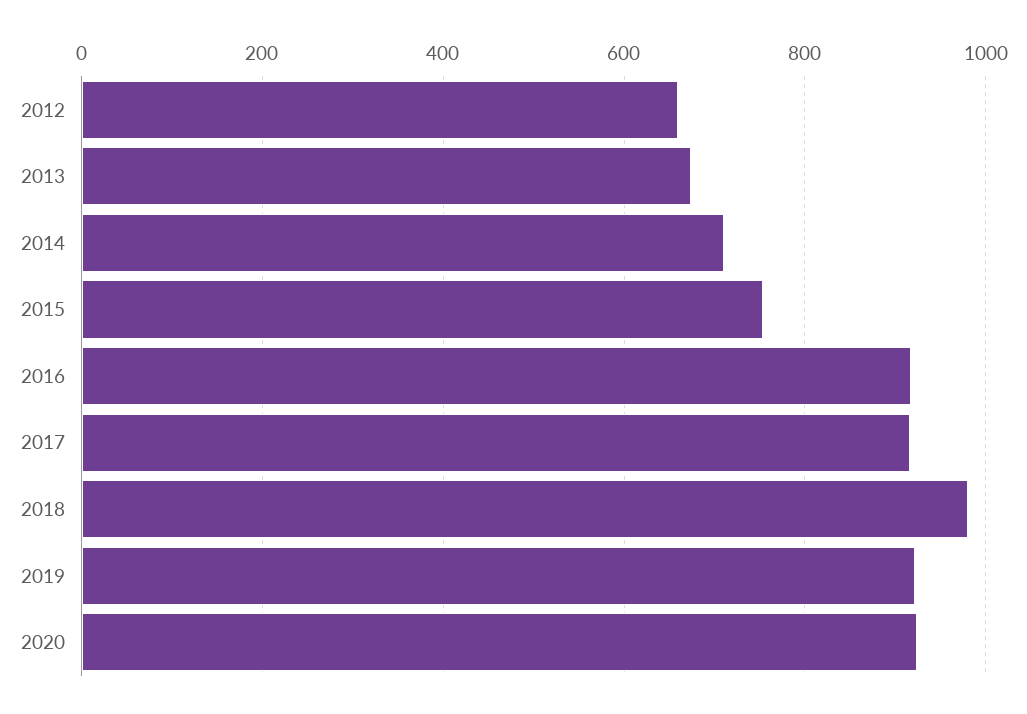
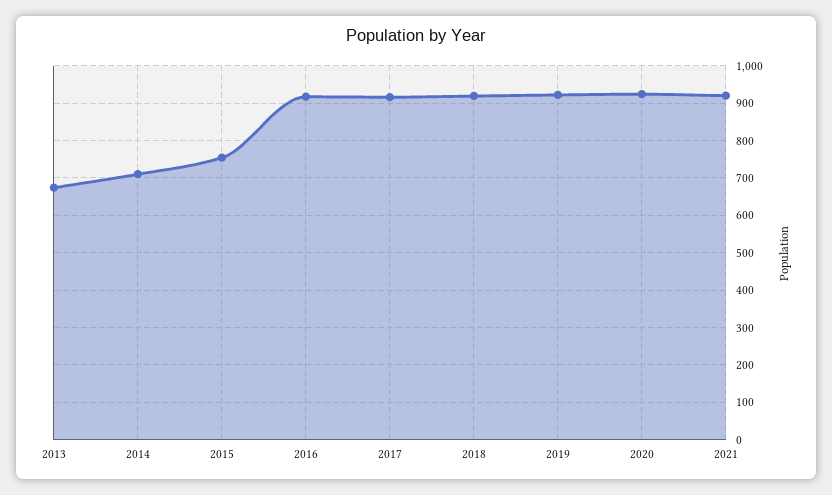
2012: 660 -> none
2018: 980 -> 920
2021: none -> 920

